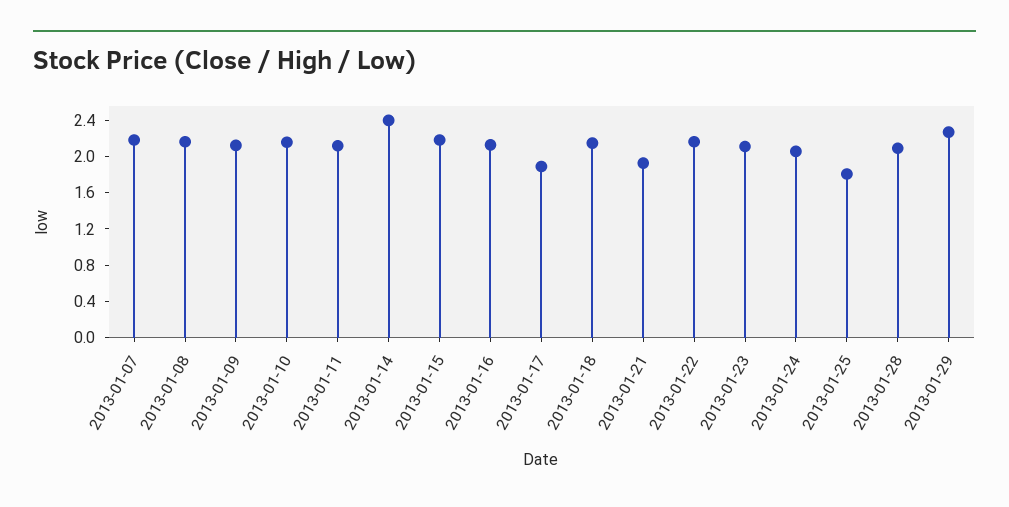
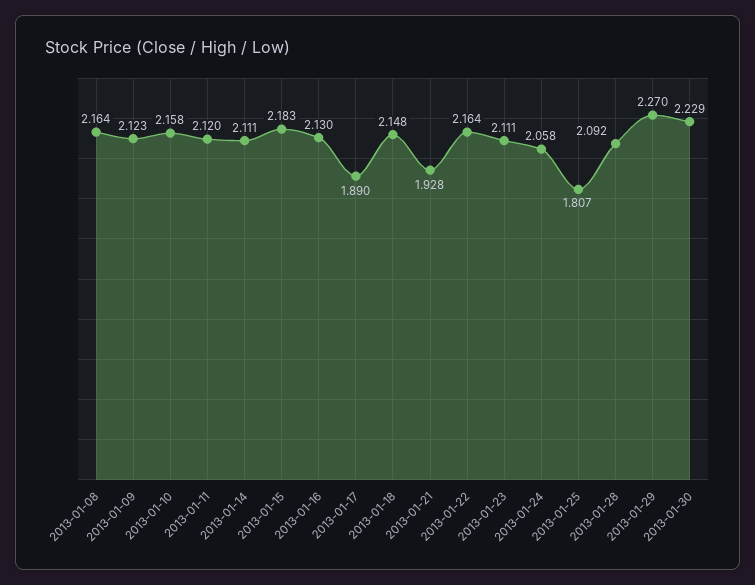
2013-01-07: 2.2 -> none
2013-01-14: 2.4 -> 2.111
2013-01-30: none -> 2.229

